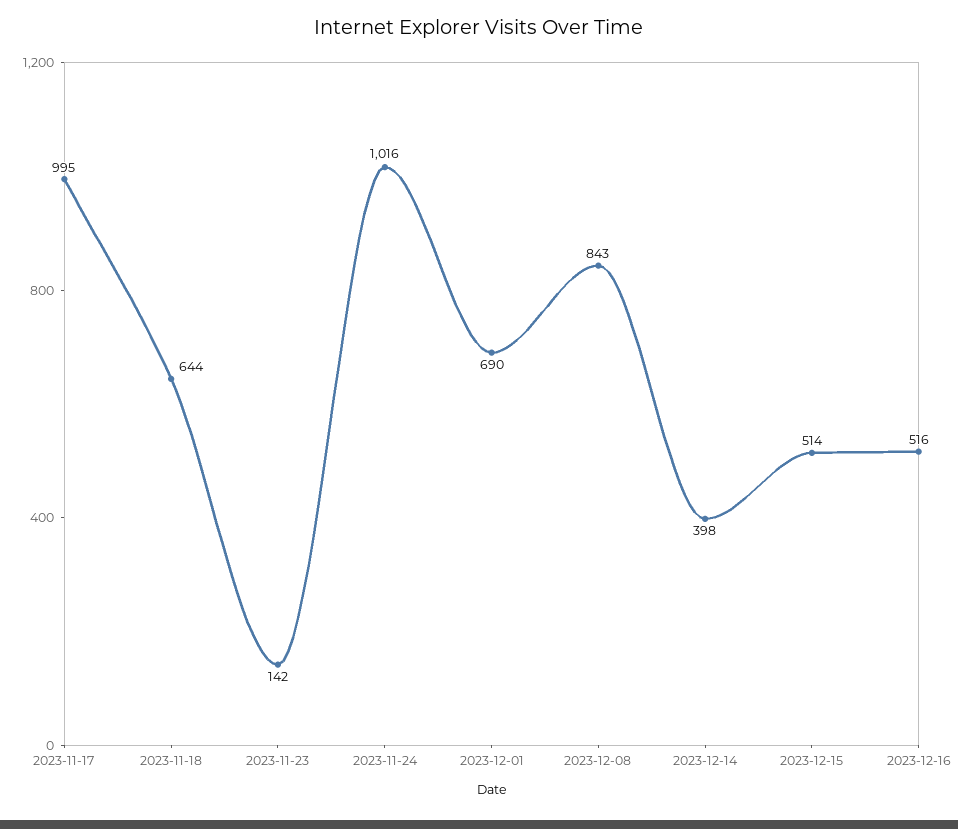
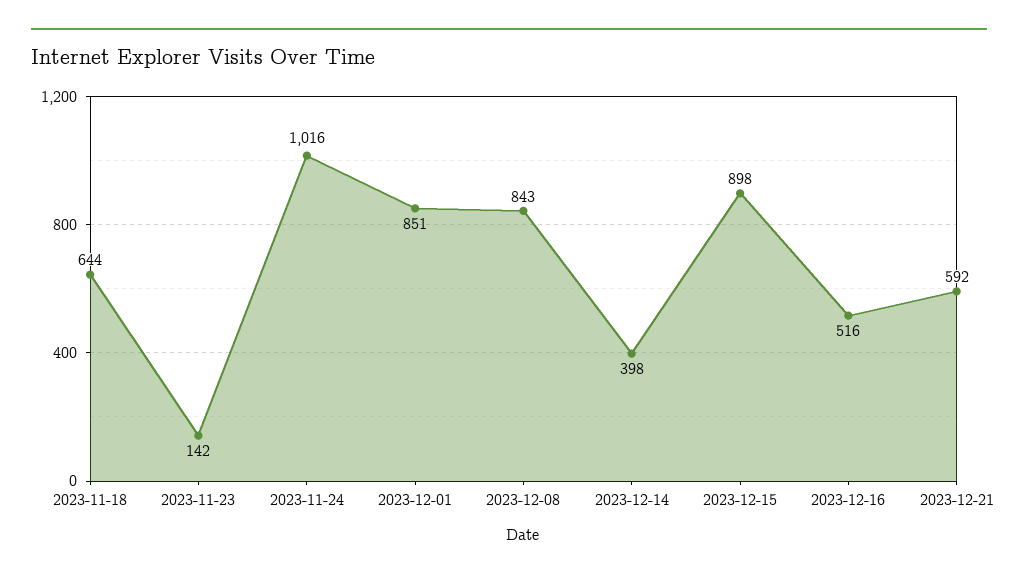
2023-11-17: 995 -> none
2023-12-01: 690 -> 851
2023-12-15: 514 -> 898
2023-12-21: none -> 592

